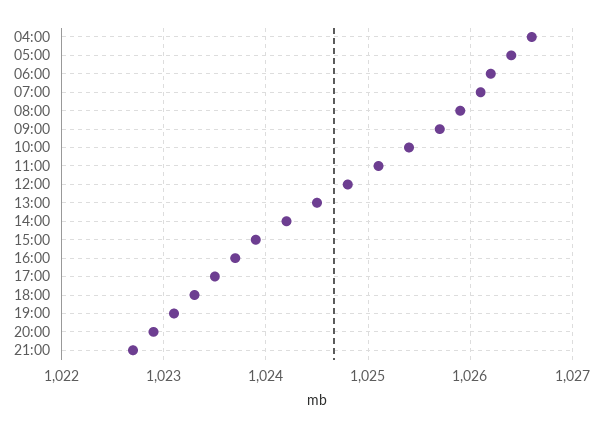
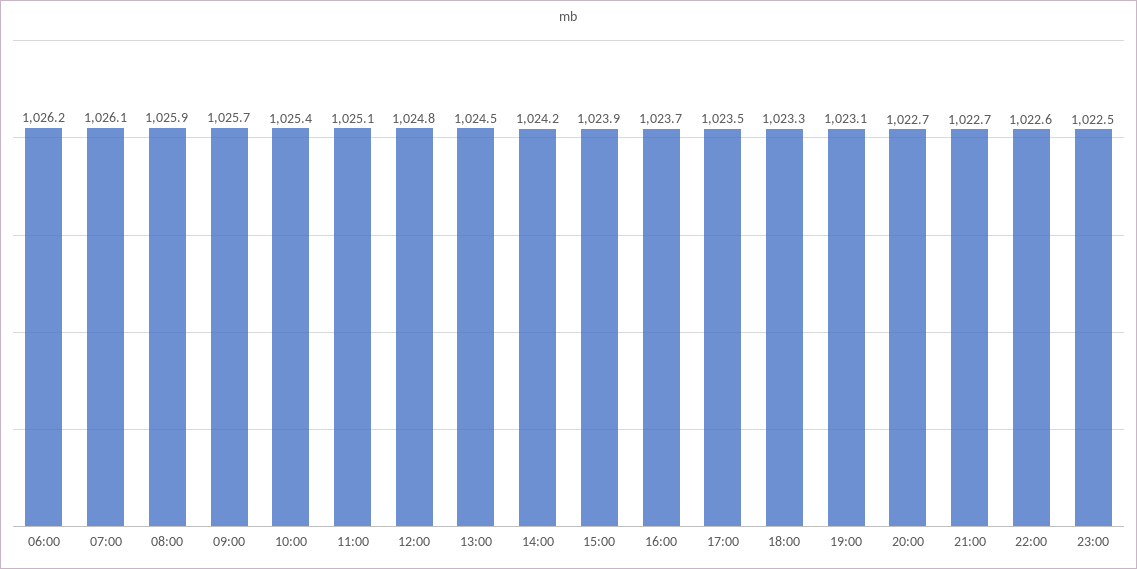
04:00: 1026.6 -> none
05:00: 1026.4 -> none
20:00: 1022.9 -> 1022.7
22:00: none -> 1022.6
23:00: none -> 1022.5

